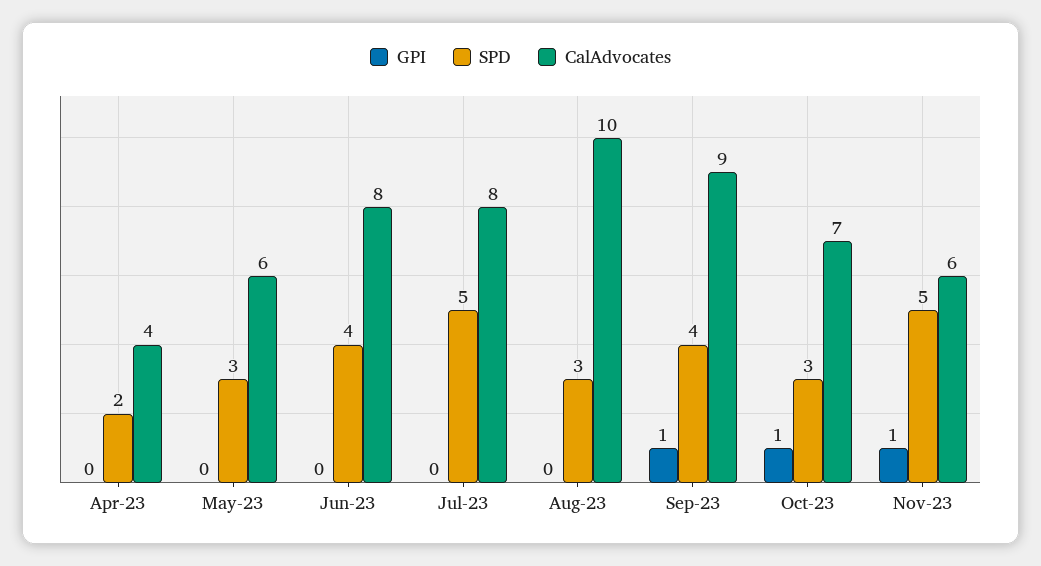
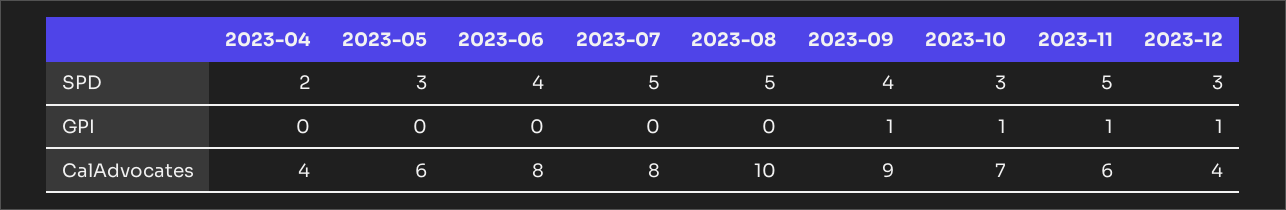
SPD, Aug-23: 3 -> 5
SPD, 2023-12: none -> 3
GPI, 2023-12: none -> 1
CalAdvocates, 2023-12: none -> 4

